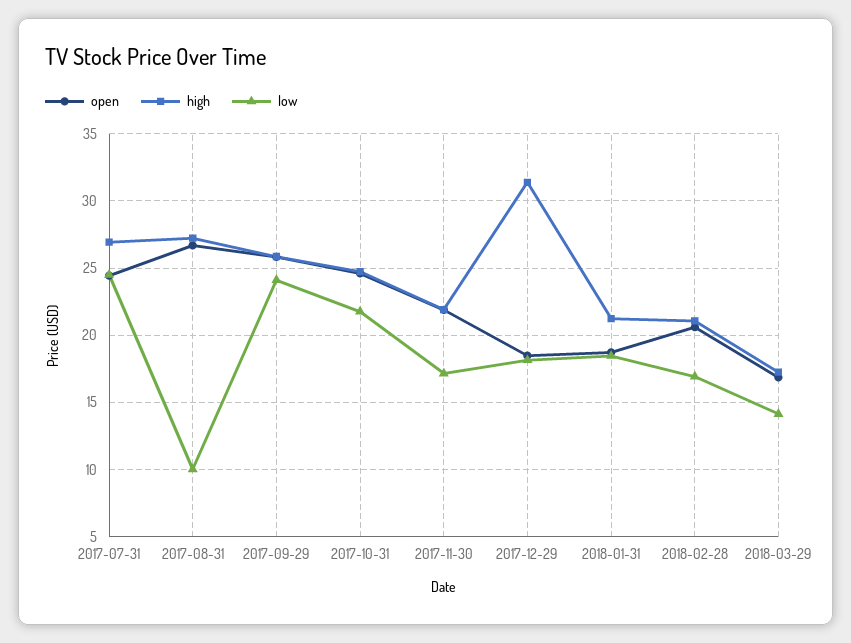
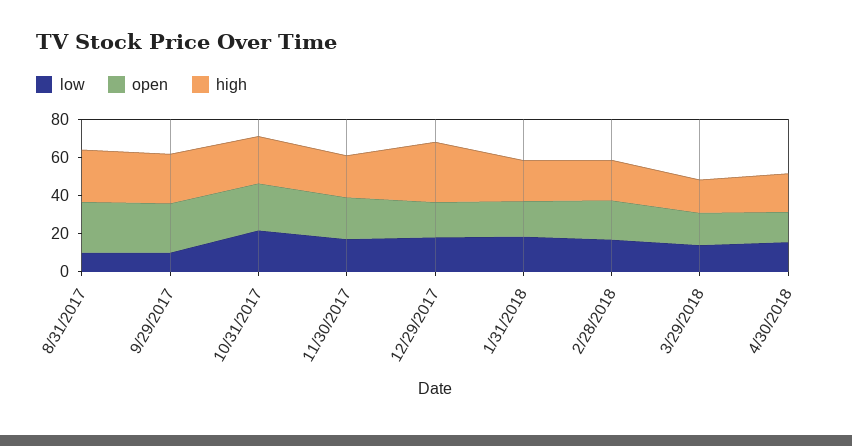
open, 2017-07-31: 24.5 -> none
high, 2017-07-31: 27 -> none
low, 2017-07-31: 24.5 -> none
low, 2017-09-29: 24 -> 10
low, 4/30/2018: none -> 15
open, 4/30/2018: none -> 15
high, 4/30/2018: none -> 20

